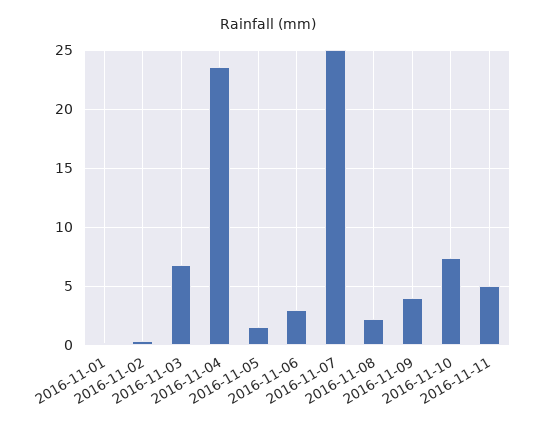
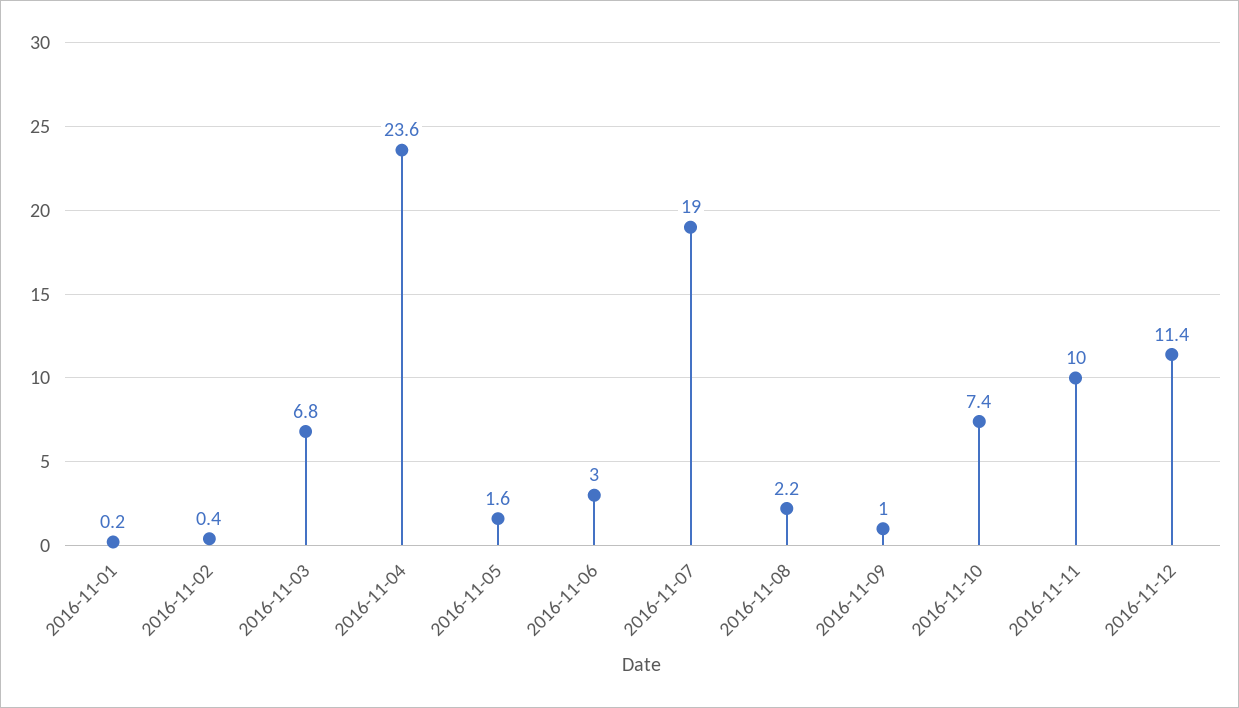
2016-11-07: 25 -> 19
2016-11-09: 4 -> 1
2016-11-11: 5 -> 10
2016-11-12: none -> 11.4

